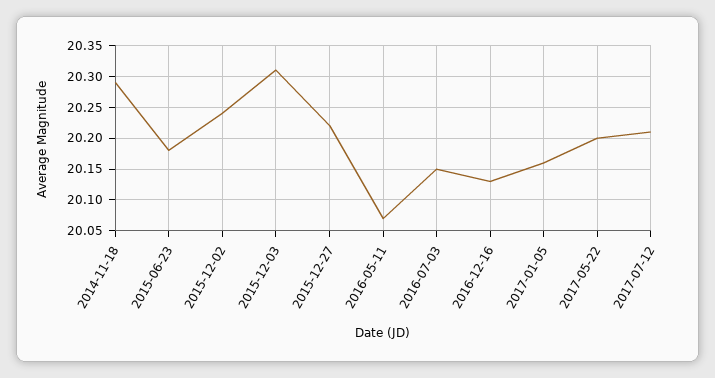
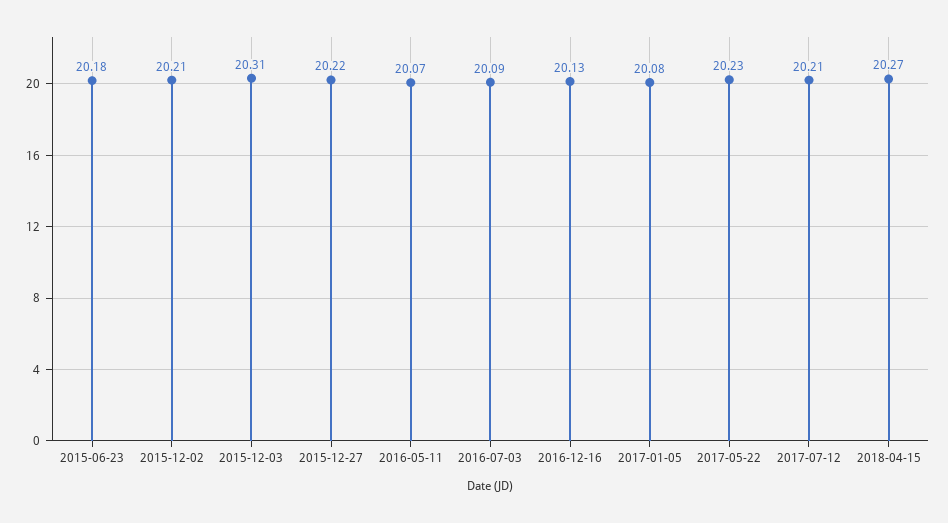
2014-11-18: 20.29 -> none
2015-12-02: 20.24 -> 20.21
2016-07-03: 20.15 -> 20.09
2017-01-05: 20.16 -> 20.08
2017-05-22: 20.2 -> 20.23
2018-04-15: none -> 20.27

